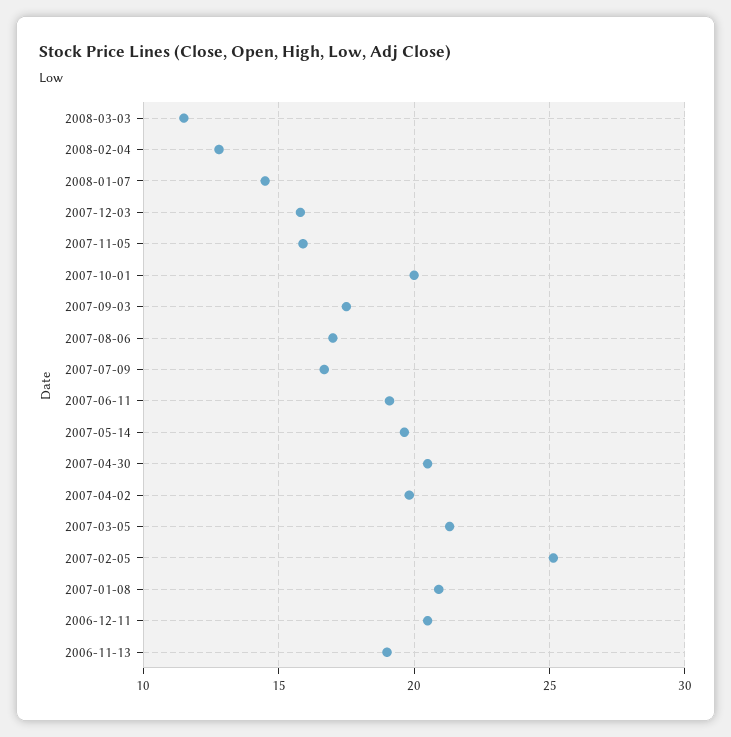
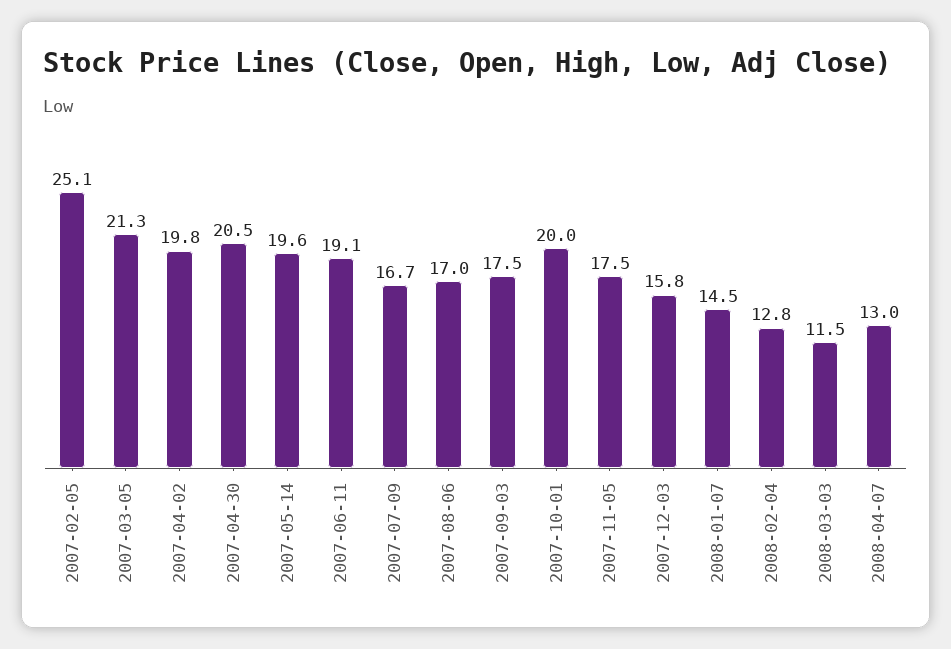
2007-11-05: 16 -> 17.5
2007-01-08: 21 -> none
2006-12-11: 20.5 -> none
2006-11-13: 19 -> none
2008-04-07: none -> 13

